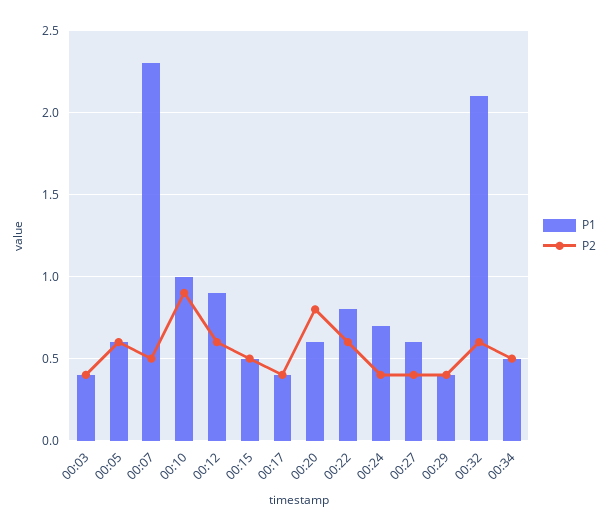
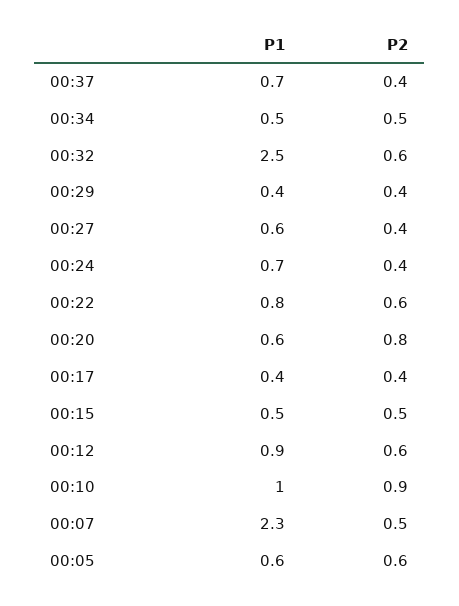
P1, 00:03: 0.4 -> none
P2, 00:03: 0.4 -> none
P1, 00:32: 2.1 -> 2.5
P1, 00:37: none -> 0.7
P2, 00:37: none -> 0.4

